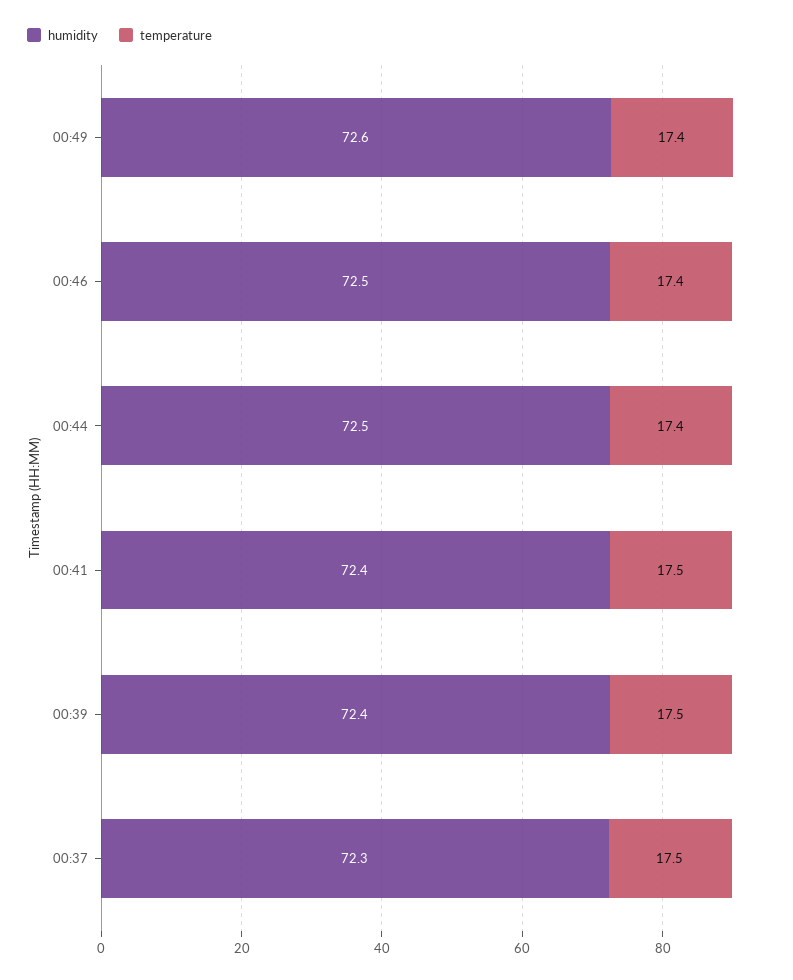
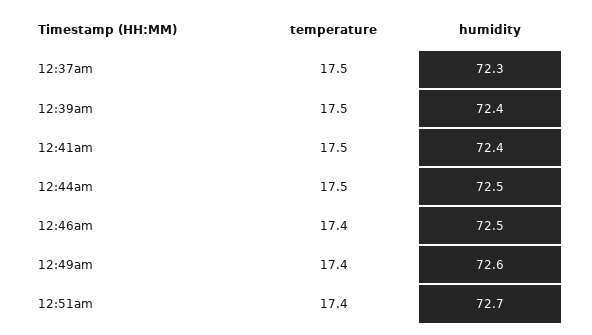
temperature, 00:44: 17.4 -> 17.5
temperature, 12:51am: none -> 17.4
humidity, 12:51am: none -> 72.7

